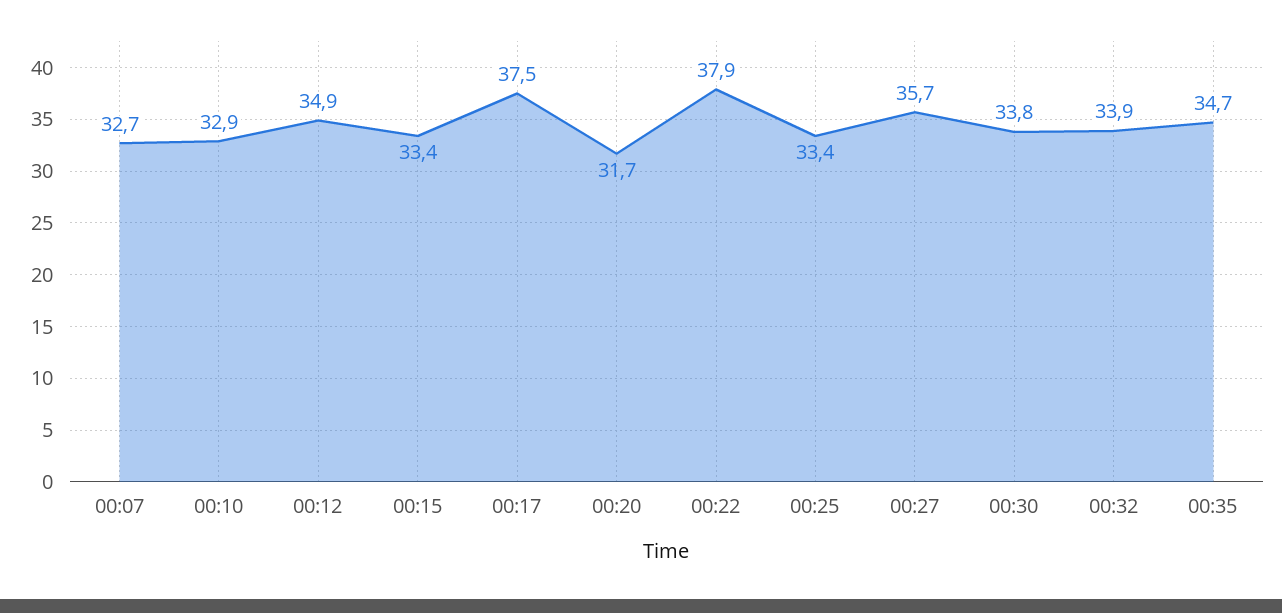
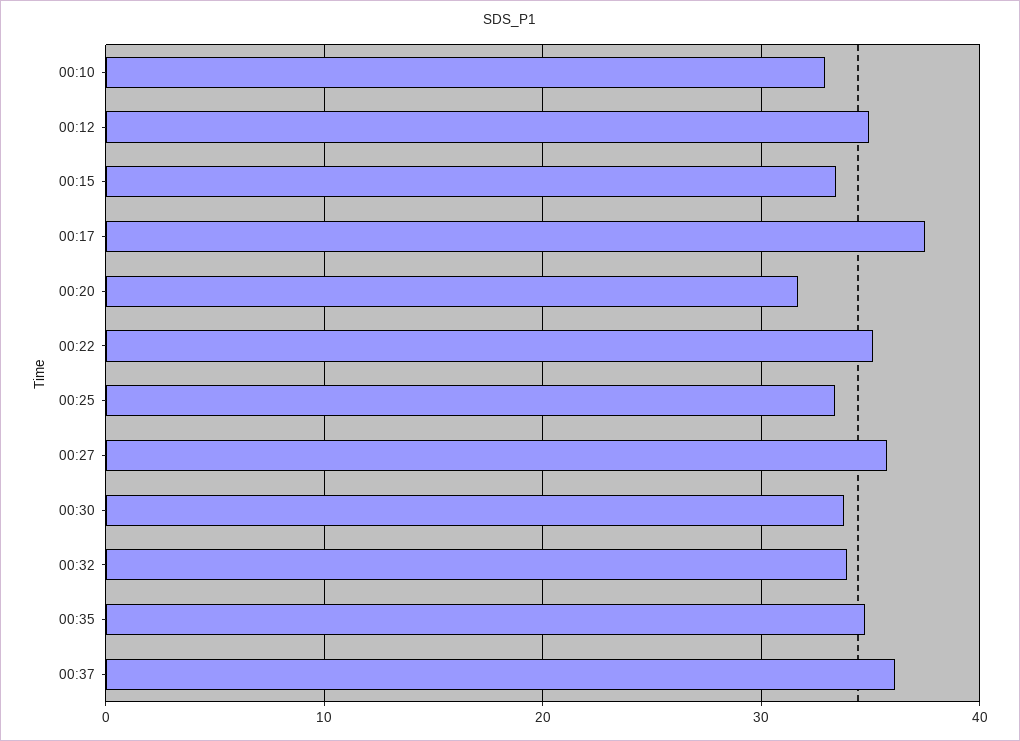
00:07: 32.7 -> none
00:22: 37.9 -> 35
00:37: none -> 36

